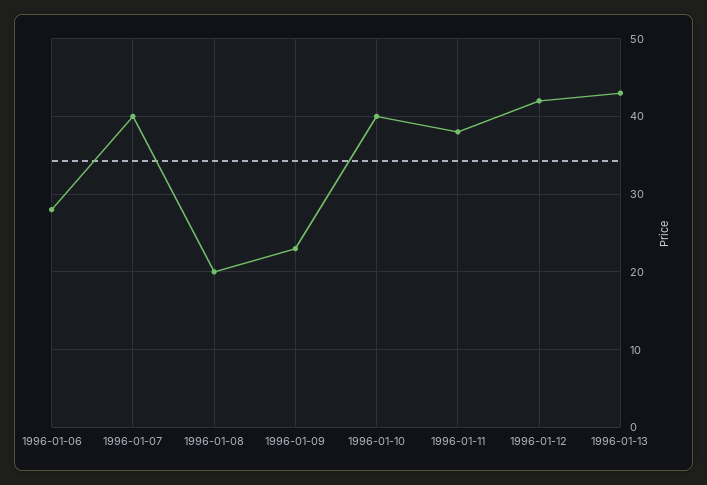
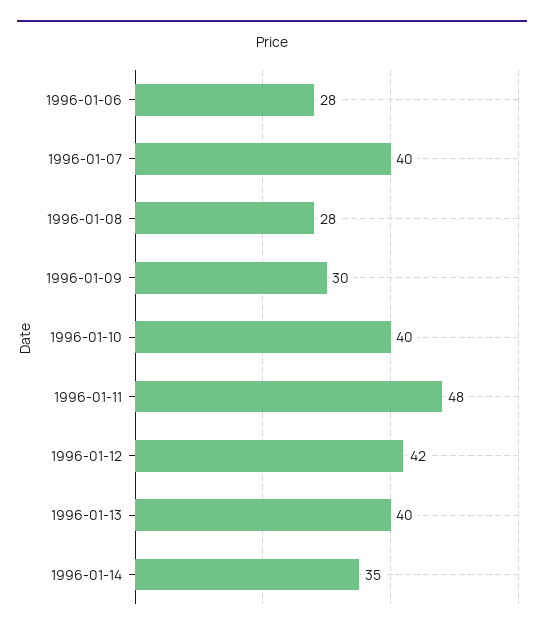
1996-01-08: 20 -> 28
1996-01-09: 23 -> 30
1996-01-11: 38 -> 48
1996-01-13: 43 -> 40
1996-01-14: none -> 35

